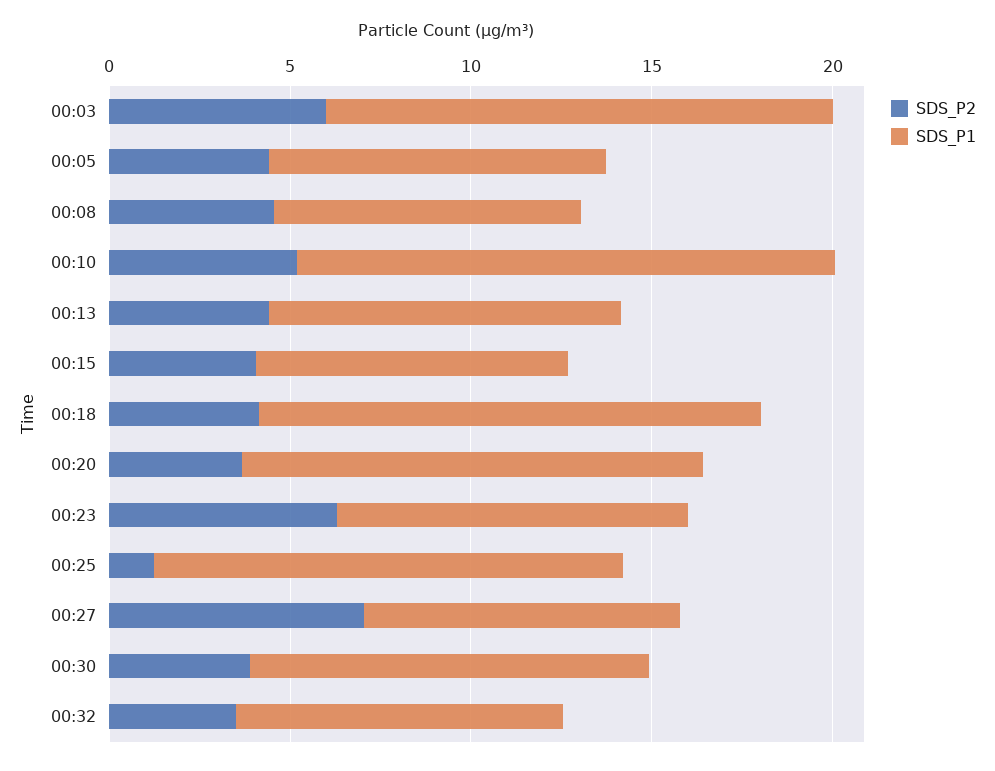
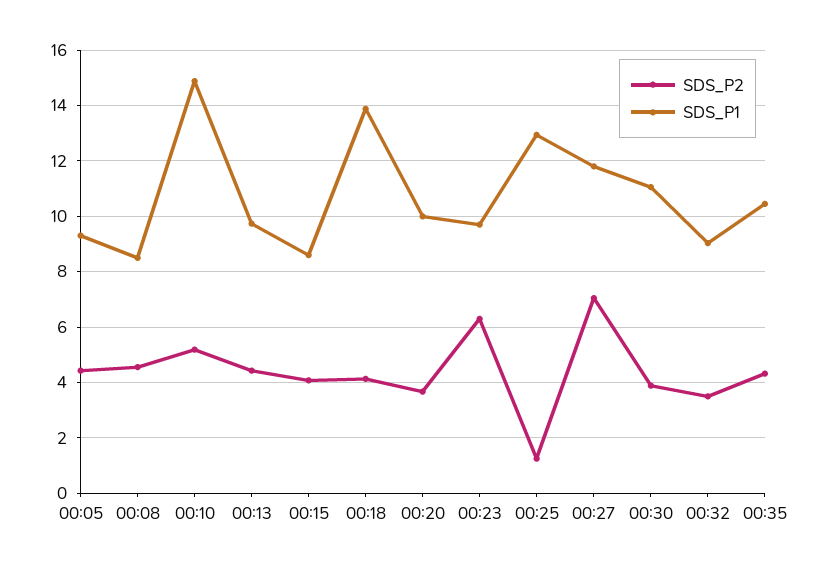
SDS_P2, 00:03: 6 -> none
SDS_P1, 00:03: 14 -> none
SDS_P1, 00:20: 13 -> 10
SDS_P1, 00:27: 9 -> 11.75
SDS_P2, 00:35: none -> 4.25
SDS_P1, 00:35: none -> 10.5

